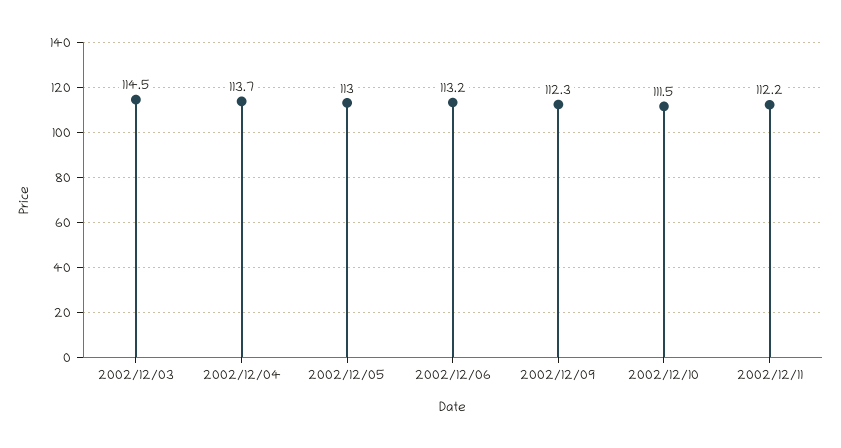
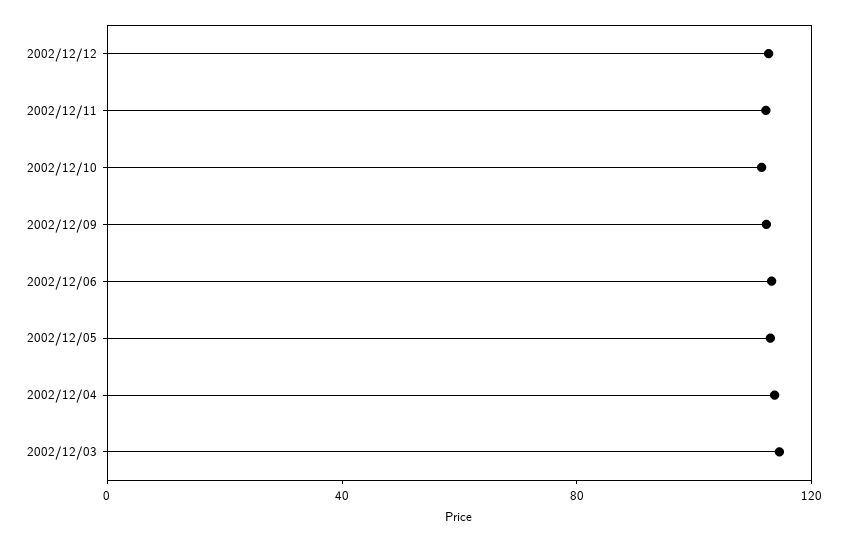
2002/12/12: none -> 110

